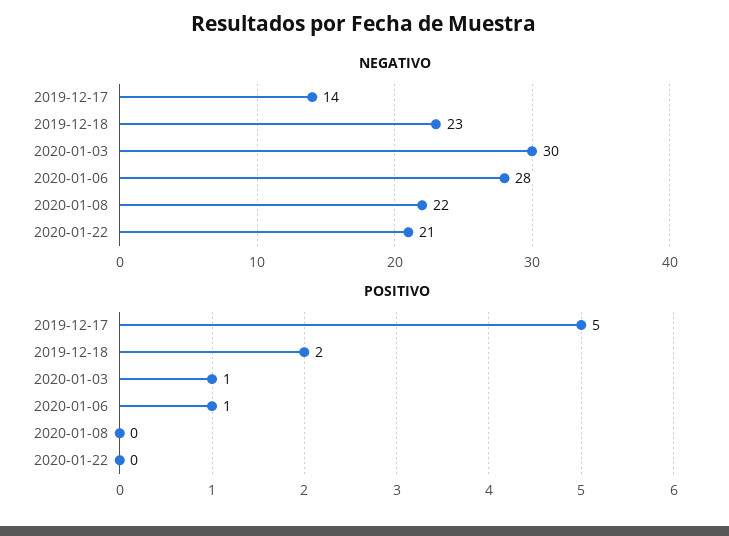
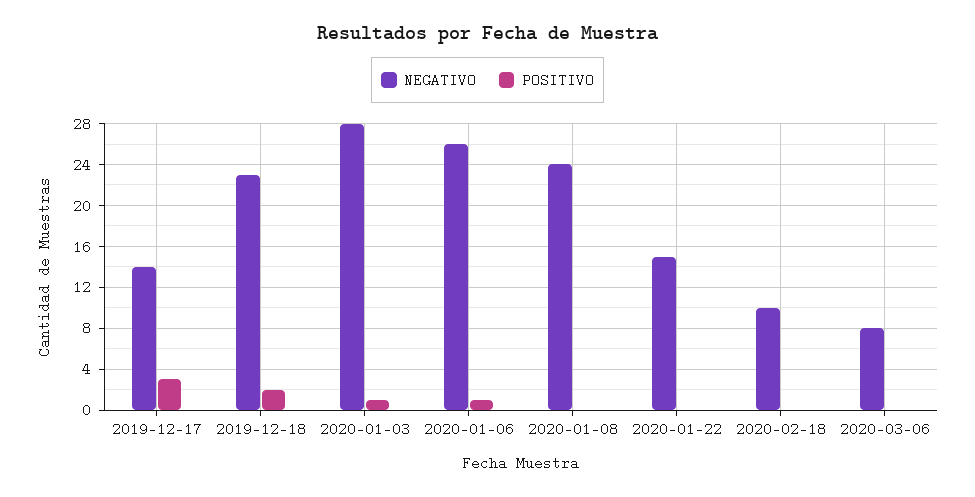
NEGATIVO, 2020-01-03: 30 -> 28
NEGATIVO, 2020-01-06: 28 -> 26
NEGATIVO, 2020-01-08: 22 -> 24
NEGATIVO, 2020-01-22: 21 -> 15
POSITIVO, 2019-12-17: 5 -> 3
NEGATIVO, 2020-02-18: none -> 10
POSITIVO, 2020-02-18: none -> 0
NEGATIVO, 2020-03-06: none -> 8
POSITIVO, 2020-03-06: none -> 0

